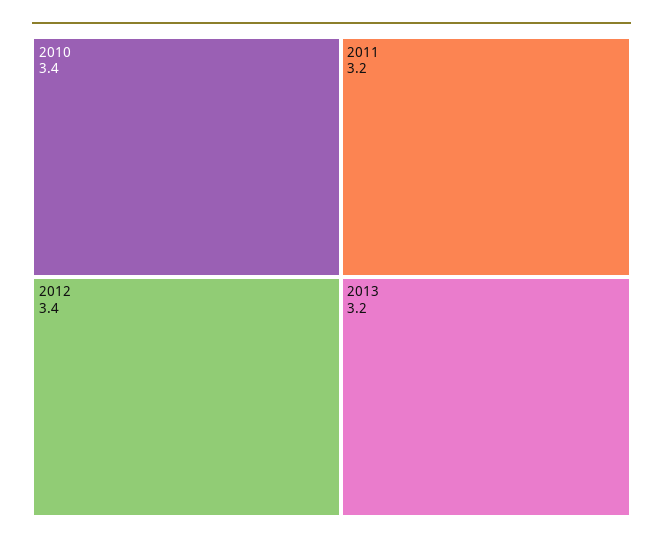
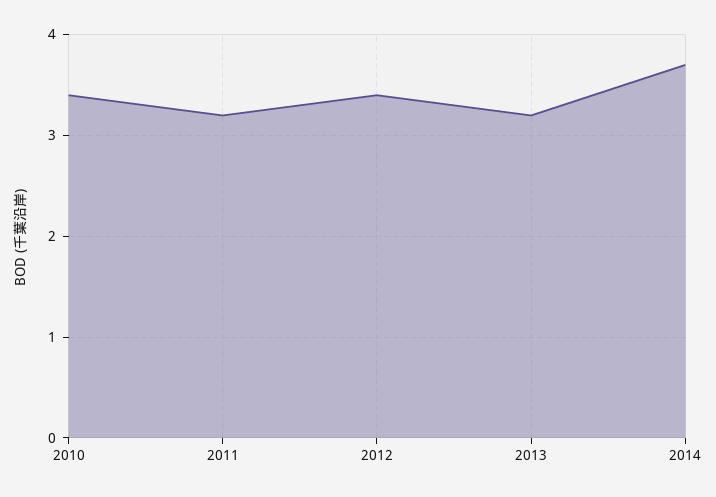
2014: none -> 3.7

